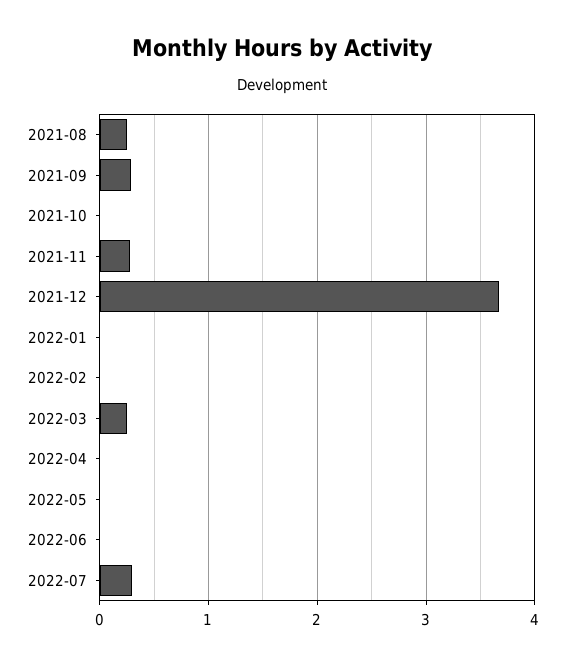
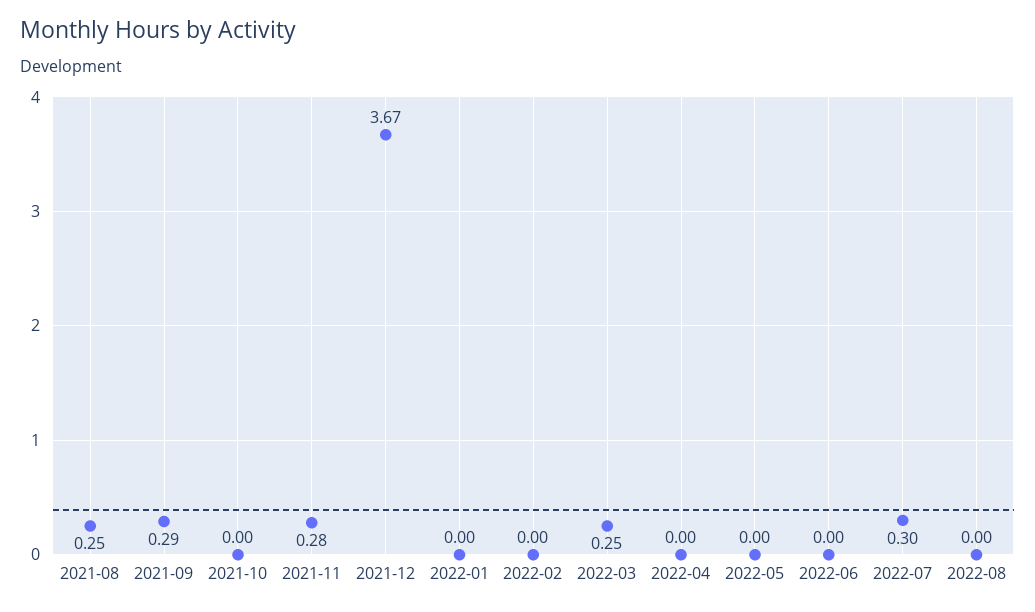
2022-08: none -> 0

